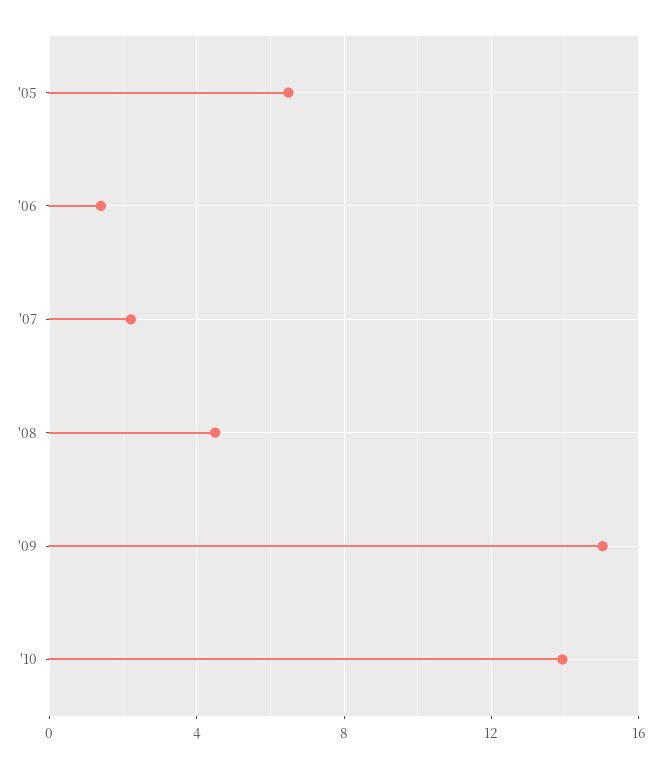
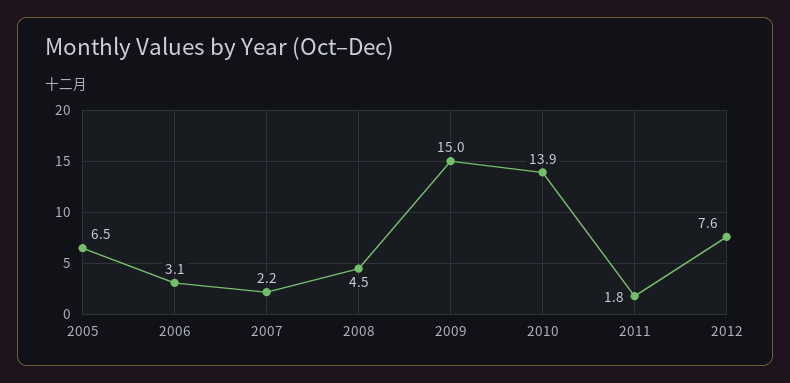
'06: 1.5 -> 3.1
2011: none -> 1.8
2012: none -> 7.6

